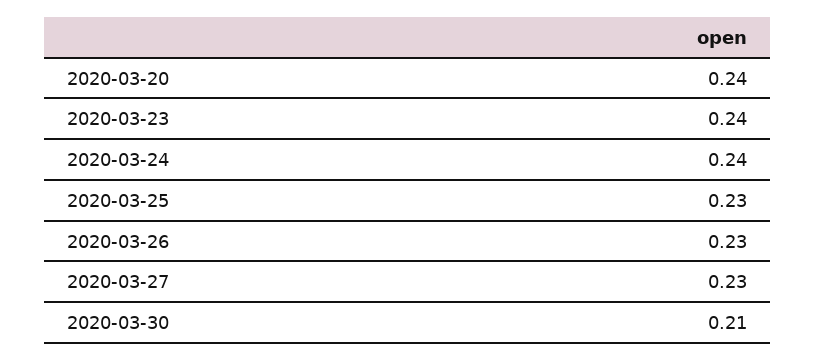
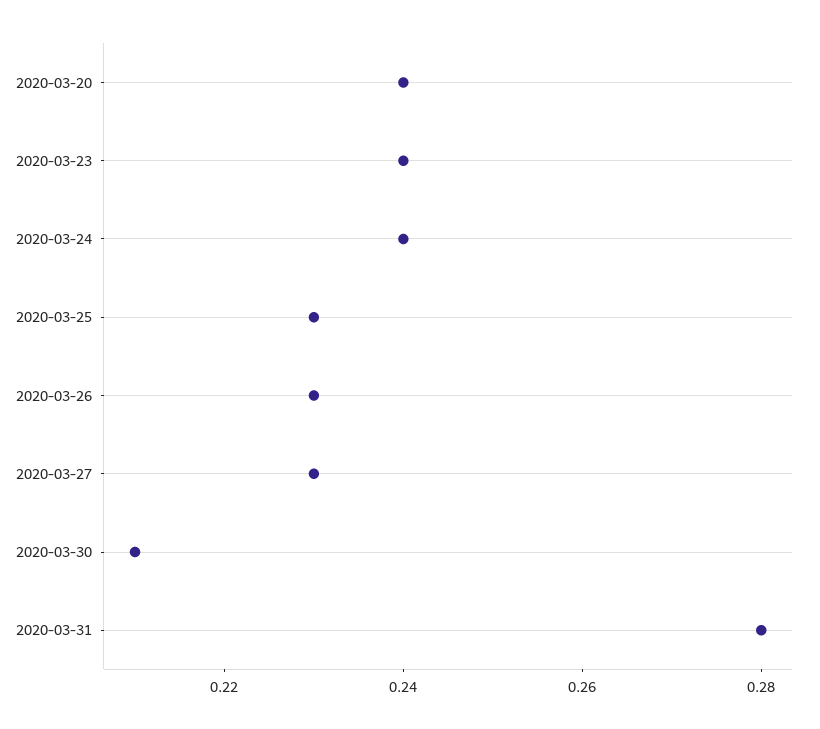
2020-03-31: none -> 0.28

